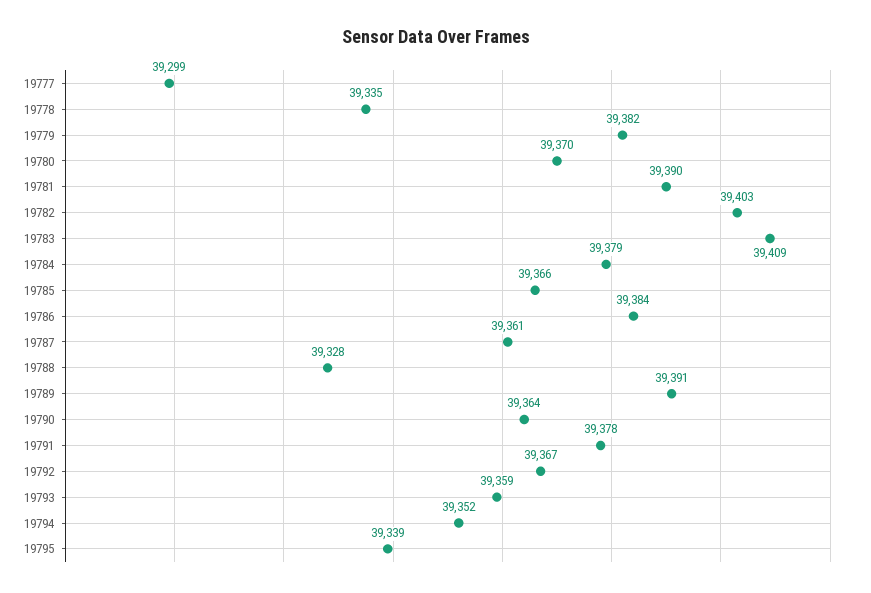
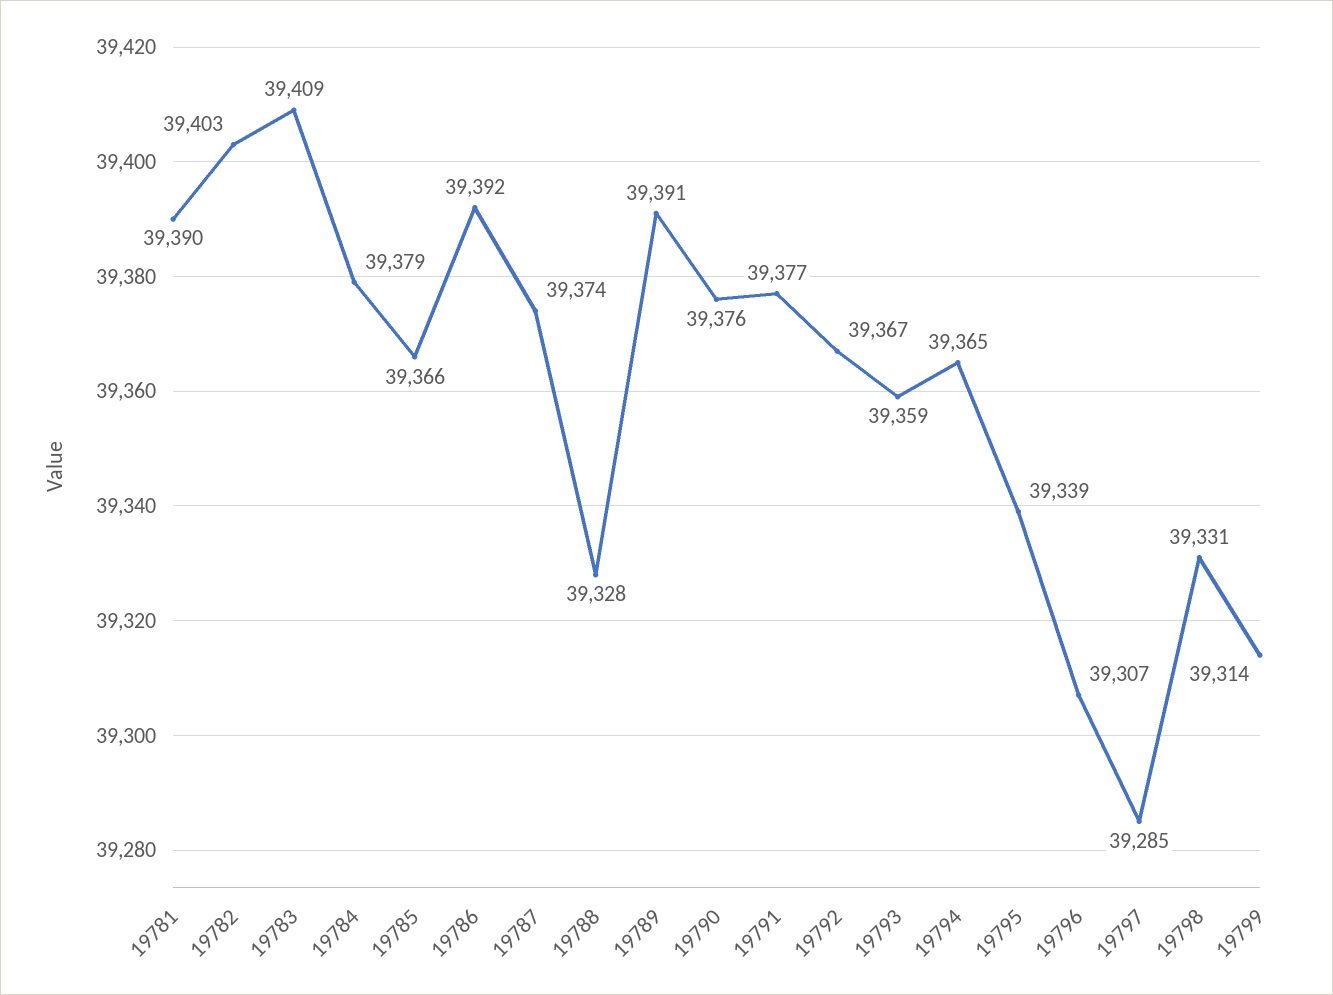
19777: 39299 -> none
19778: 39335 -> none
19779: 39382 -> none
19780: 39370 -> none
19786: 39384 -> 39392
19787: 39361 -> 39374
19790: 39364 -> 39376
19791: 39378 -> 39377
19794: 39352 -> 39365
19796: none -> 39307
19797: none -> 39285
19798: none -> 39331
19799: none -> 39314

